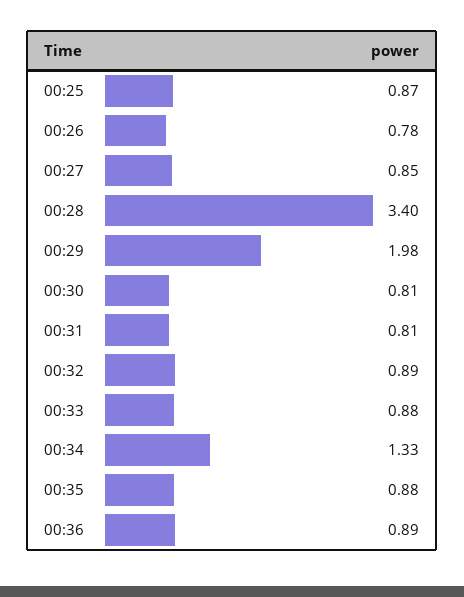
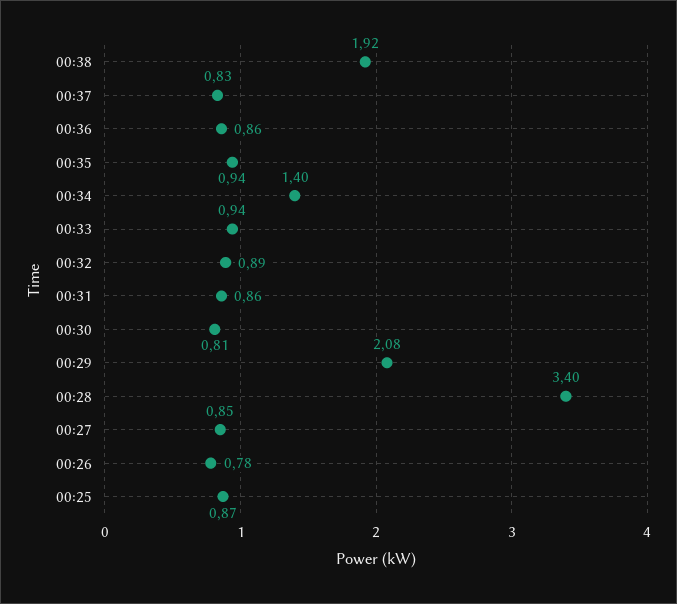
00:29: 1.98 -> 2.08
00:31: 0.81 -> 0.86
00:33: 0.88 -> 0.94
00:34: 1.33 -> 1.4
00:35: 0.88 -> 0.94
00:36: 0.89 -> 0.86
00:38: none -> 1.92
00:37: none -> 0.83

